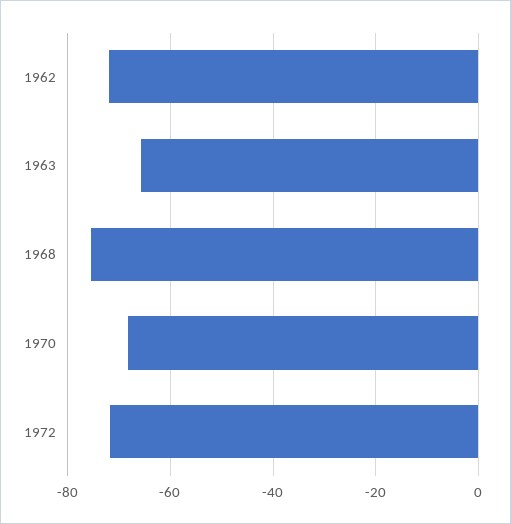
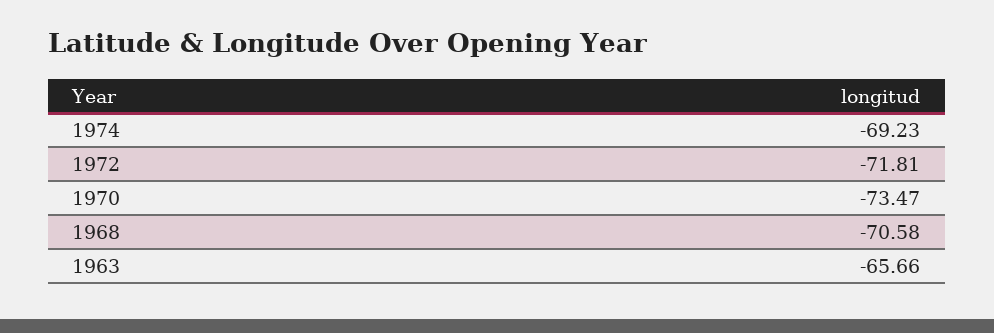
1962: -72 -> none
1968: -76 -> -70.58
1970: -68 -> -73.47
1974: none -> -69.23

